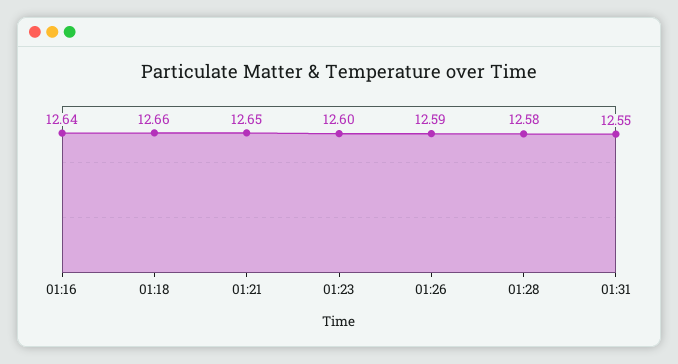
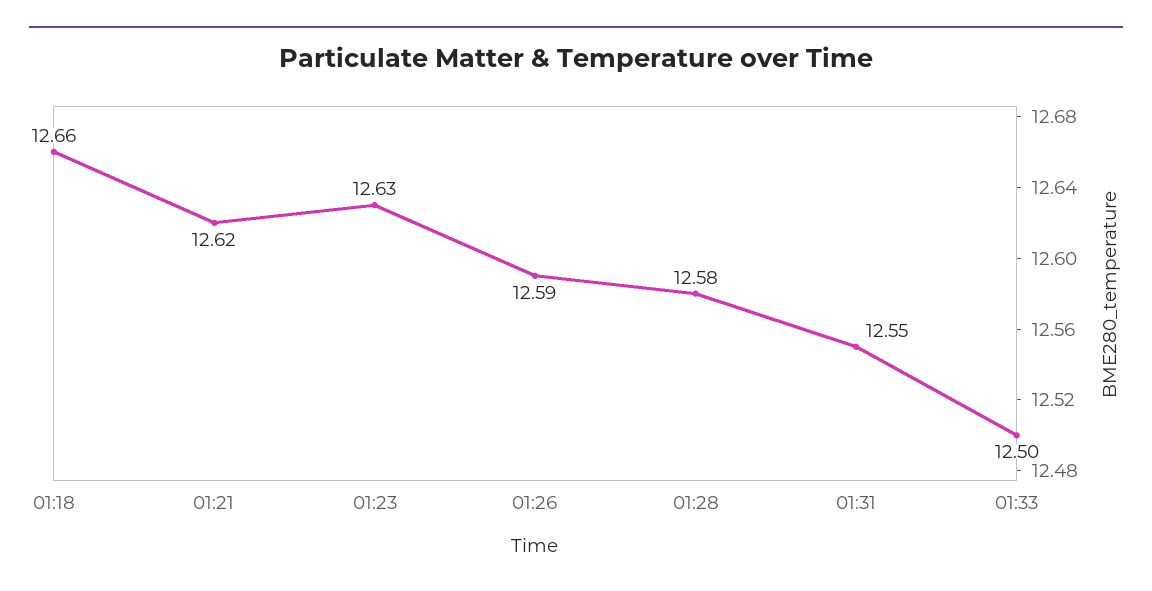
01:16: 12.64 -> none
01:21: 12.65 -> 12.62
01:23: 12.6 -> 12.63
01:33: none -> 12.5

